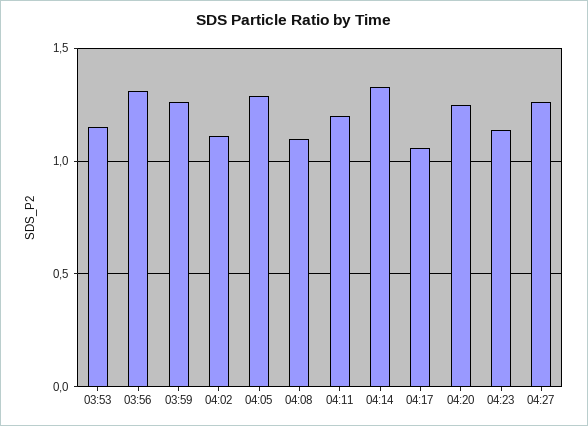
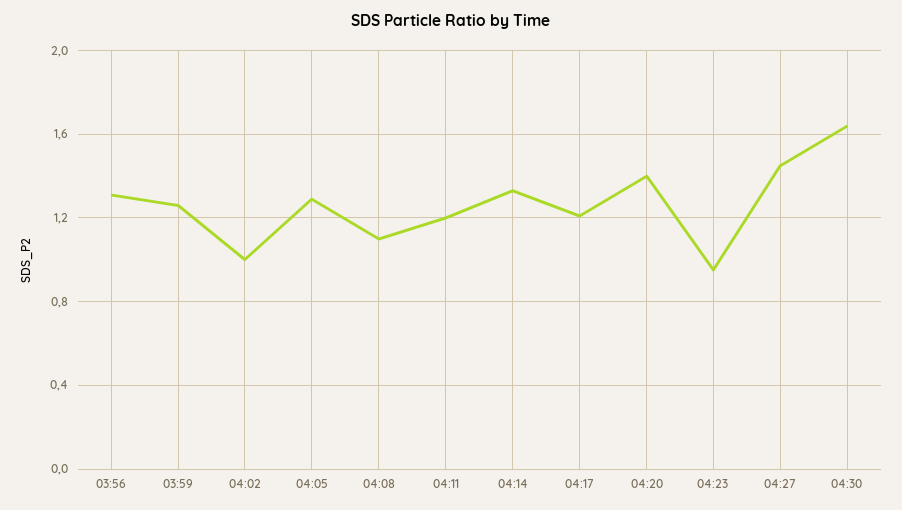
03:53: 1.15 -> none
04:02: 1.1 -> 1
04:17: 1.05 -> 1.2
04:20: 1.25 -> 1.4
04:23: 1.15 -> 0.95
04:27: 1.25 -> 1.45
04:30: none -> 1.65

